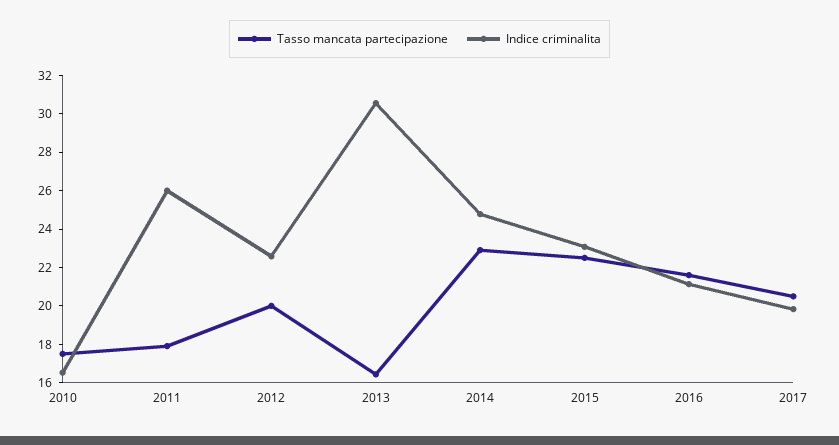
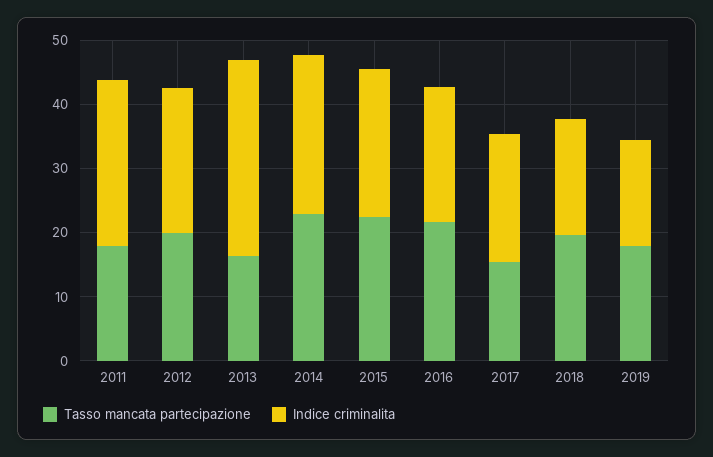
Tasso mancata partecipazione, 2010: 17.5 -> none
Indice criminalita, 2010: 16.5 -> none
Tasso mancata partecipazione, 2017: 20.5 -> 16
Tasso mancata partecipazione, 2018: none -> 20
Indice criminalita, 2018: none -> 18
Tasso mancata partecipazione, 2019: none -> 18
Indice criminalita, 2019: none -> 16

